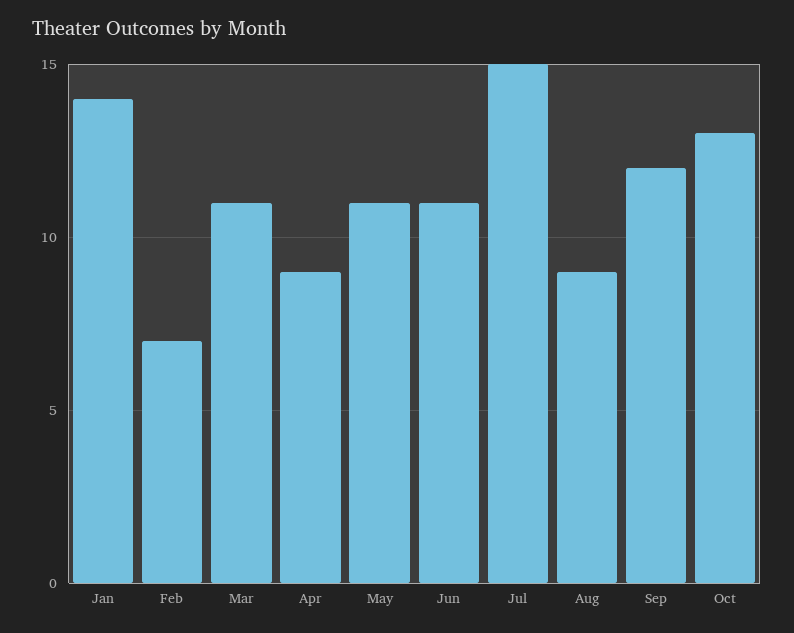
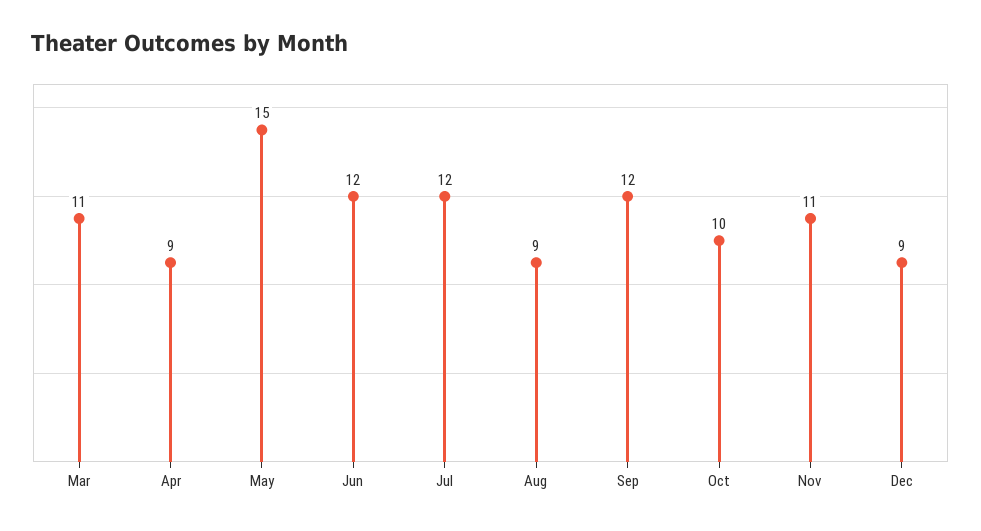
Jan: 14 -> none
Feb: 7 -> none
May: 11 -> 15
Jun: 11 -> 12
Jul: 15 -> 12
Oct: 13 -> 10
Nov: none -> 11
Dec: none -> 9

